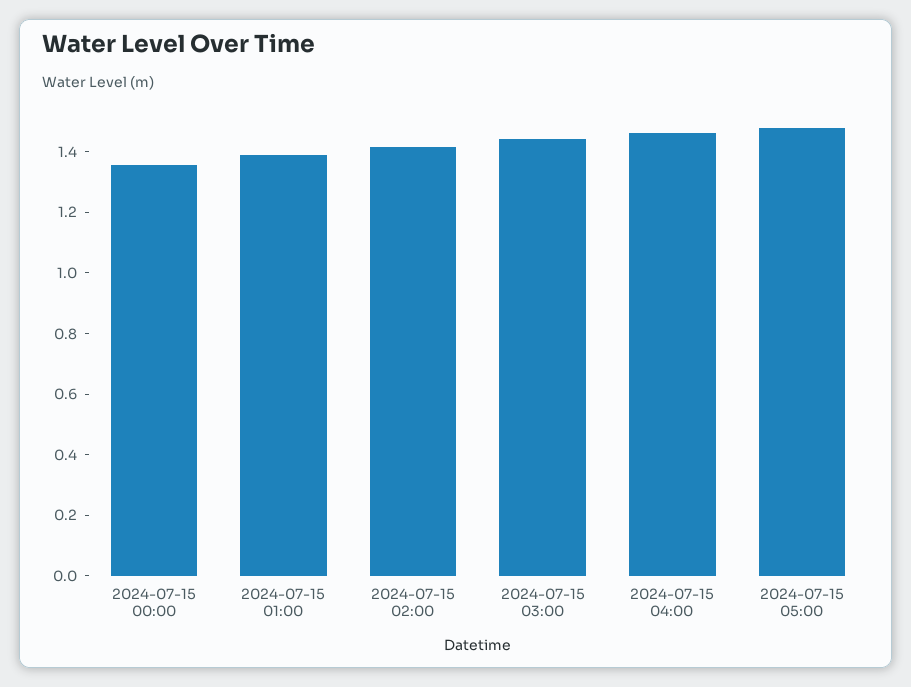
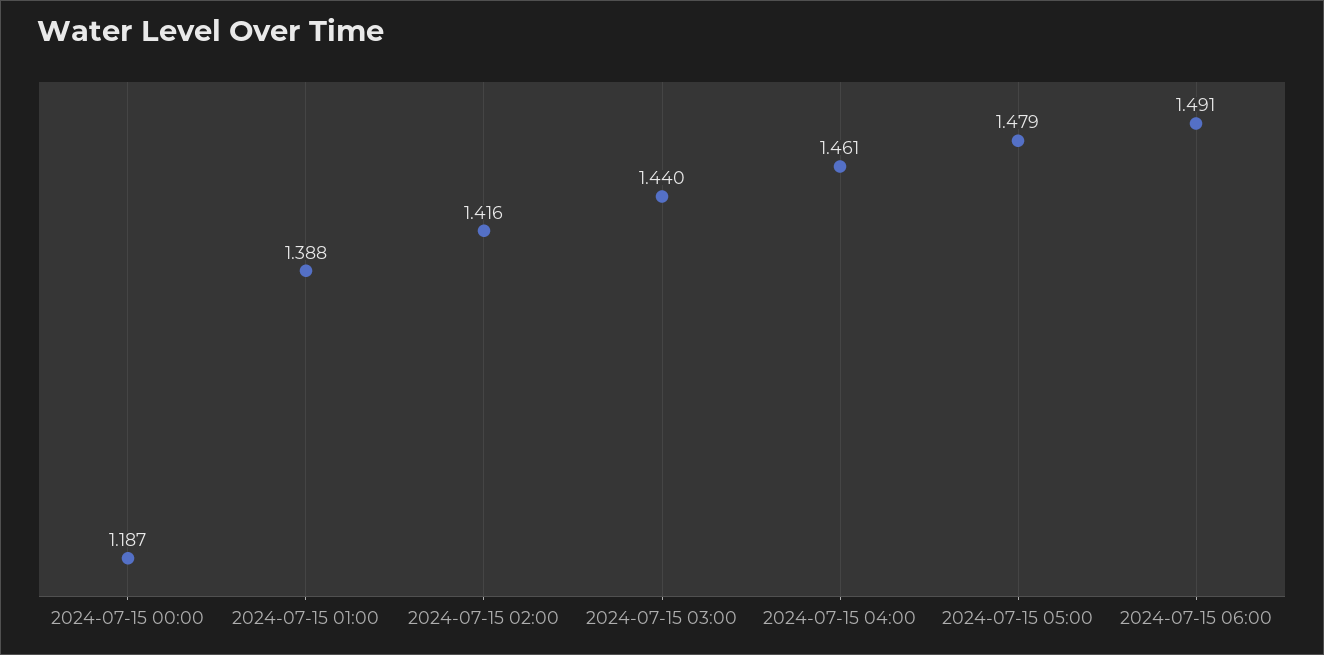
2024-07-15 00:00: 1.35 -> 1.187
2024-07-15 06:00: none -> 1.491

